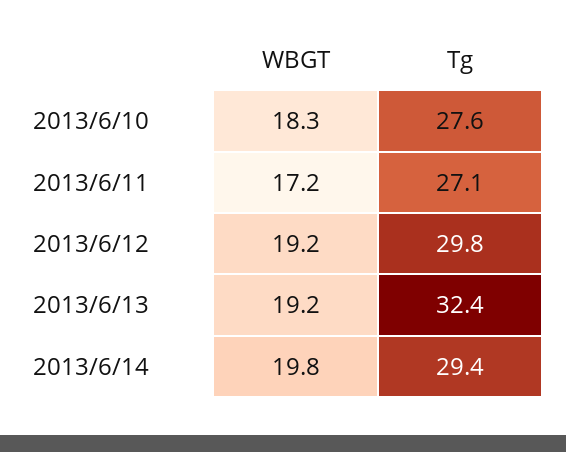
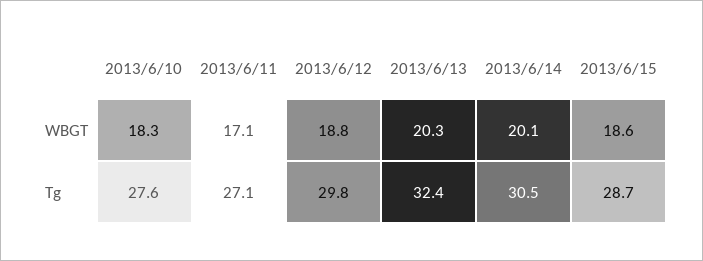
WBGT, 2013/6/11: 17.2 -> 17.1
WBGT, 2013/6/12: 19.2 -> 18.8
WBGT, 2013/6/13: 19.2 -> 20.3
WBGT, 2013/6/14: 19.8 -> 20.1
Tg, 2013/6/14: 29.4 -> 30.5
WBGT, 2013/6/15: none -> 18.6
Tg, 2013/6/15: none -> 28.7

